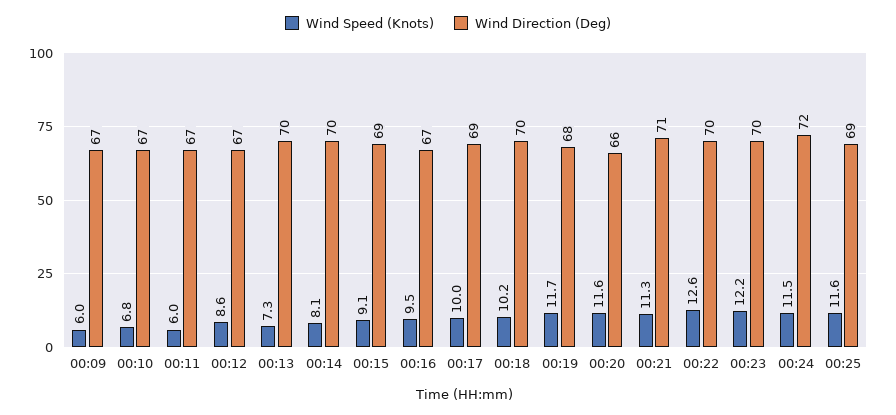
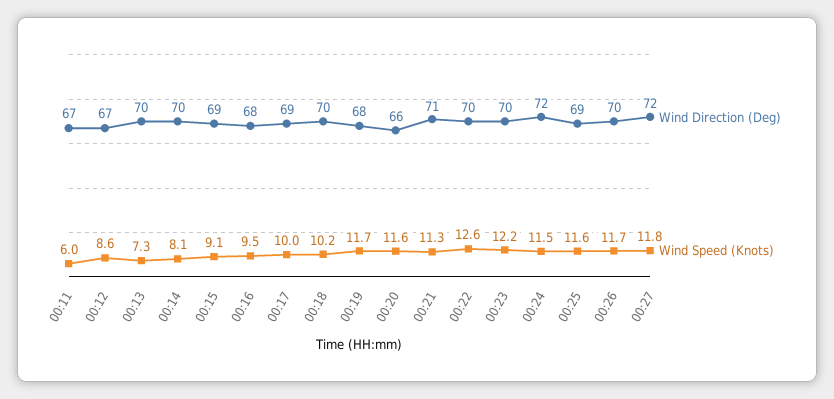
Wind Speed (Knots), 00:09: 6 -> none
Wind Direction (Deg), 00:09: 67 -> none
Wind Speed (Knots), 00:10: 6.8 -> none
Wind Direction (Deg), 00:10: 67 -> none
Wind Direction (Deg), 00:16: 67 -> 68
Wind Direction (Deg), 00:26: none -> 70
Wind Speed (Knots), 00:26: none -> 11.7
Wind Direction (Deg), 00:27: none -> 72
Wind Speed (Knots), 00:27: none -> 11.8

